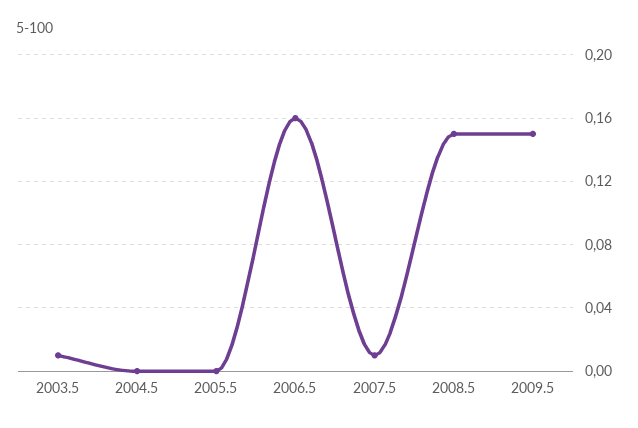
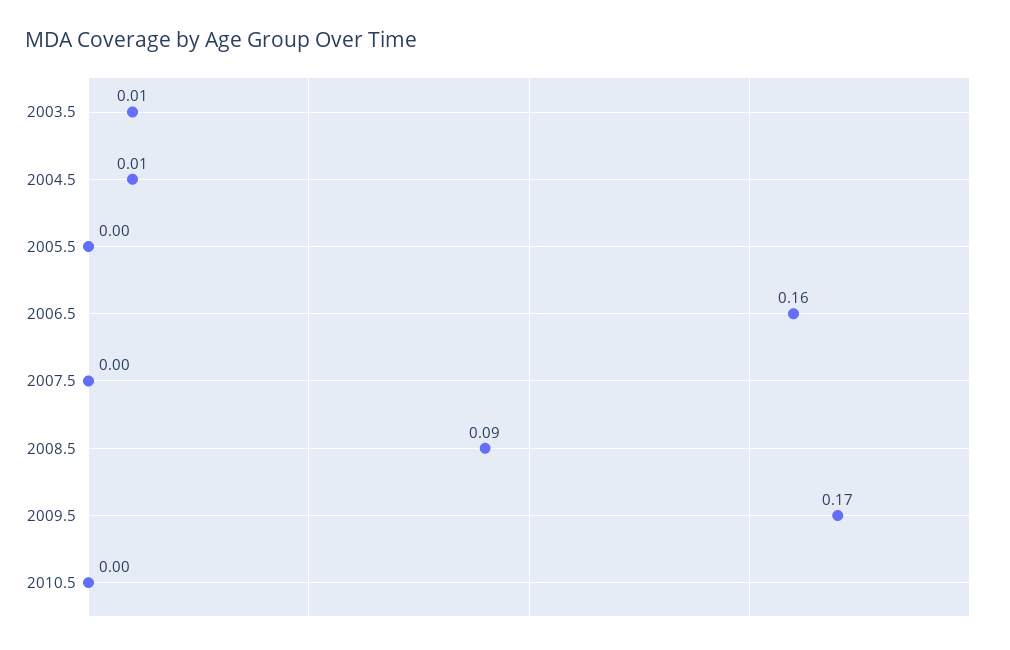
2004.5: 0 -> 0.01
2007.5: 0.01 -> 0
2008.5: 0.15 -> 0.09
2009.5: 0.15 -> 0.17
2010.5: none -> 0

